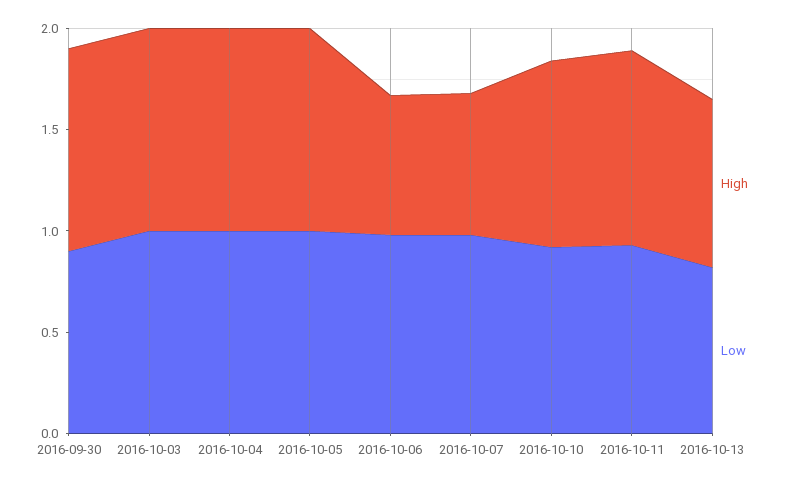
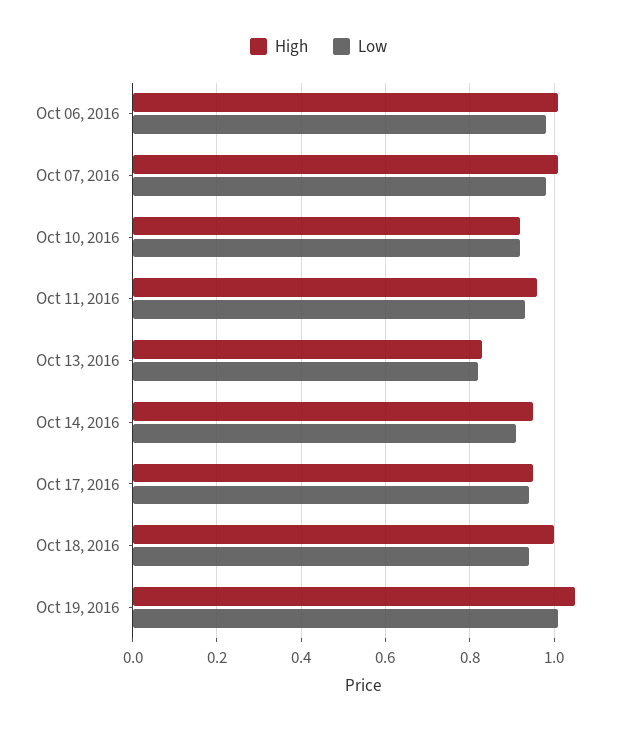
High, 2016-09-30: 1 -> none
Low, 2016-09-30: 0.9 -> none
High, 2016-10-03: 1 -> none
Low, 2016-10-03: 1 -> none
High, 2016-10-04: 1 -> none
Low, 2016-10-04: 1 -> none
High, 2016-10-05: 1 -> none
Low, 2016-10-05: 1 -> none
High, 2016-10-06: 0.7 -> 1
High, 2016-10-07: 0.7 -> 1
High, Oct 14, 2016: none -> 0.95
Low, Oct 14, 2016: none -> 0.9
High, Oct 17, 2016: none -> 0.95
Low, Oct 17, 2016: none -> 0.95
High, Oct 18, 2016: none -> 1
Low, Oct 18, 2016: none -> 0.95
High, Oct 19, 2016: none -> 1.05
Low, Oct 19, 2016: none -> 1

